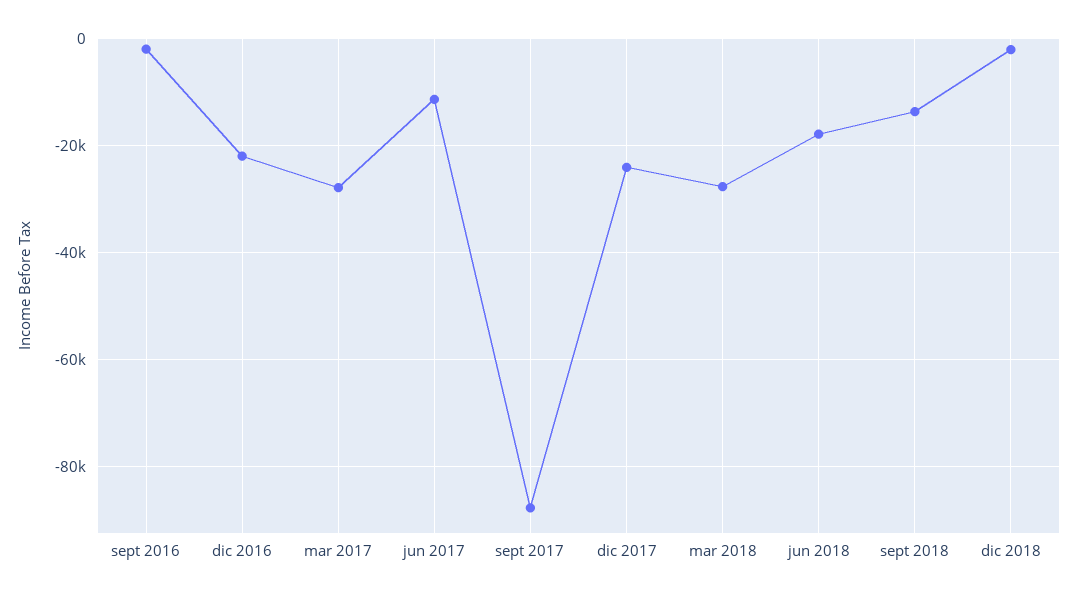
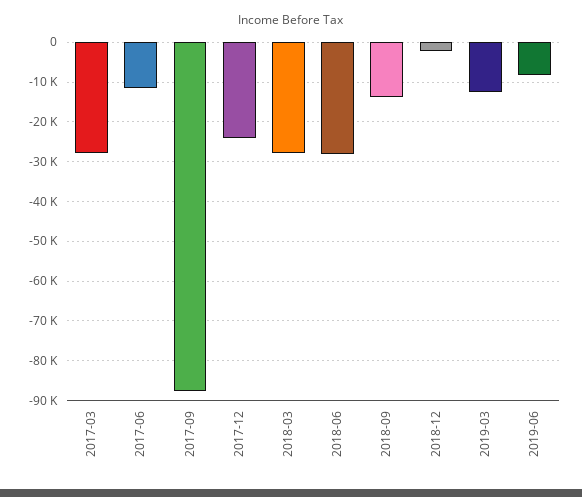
sept 2016: -2000 -> none
dic 2016: -22000 -> none
jun 2018: -18000 -> -28000
2019-03: none -> -12000
2019-06: none -> -8000

